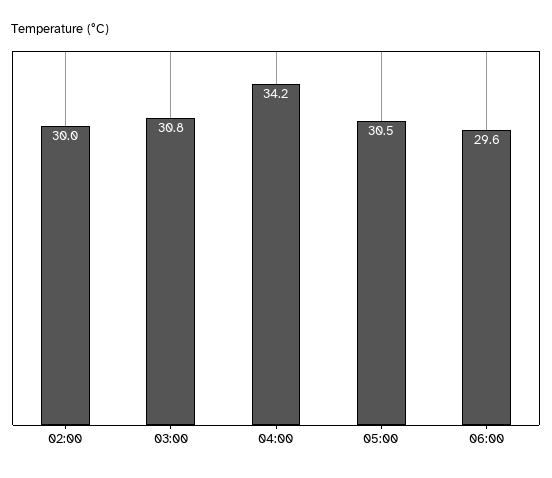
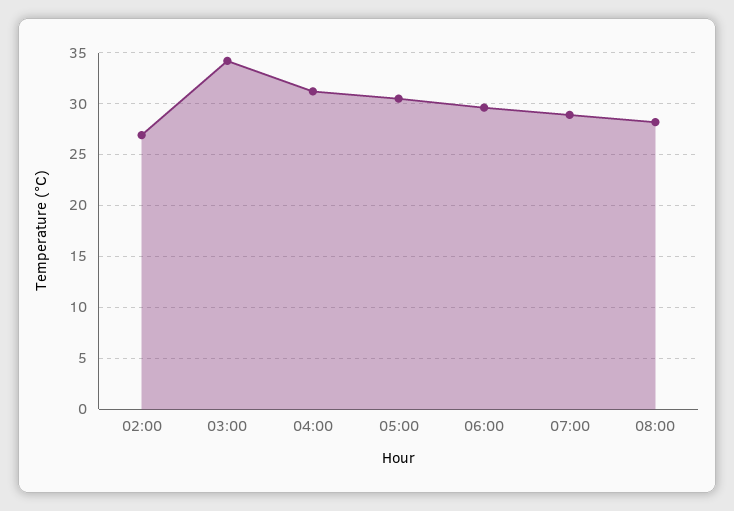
02:00: 30 -> 27
03:00: 30.8 -> 34
04:00: 34.2 -> 31
07:00: none -> 29
08:00: none -> 28

